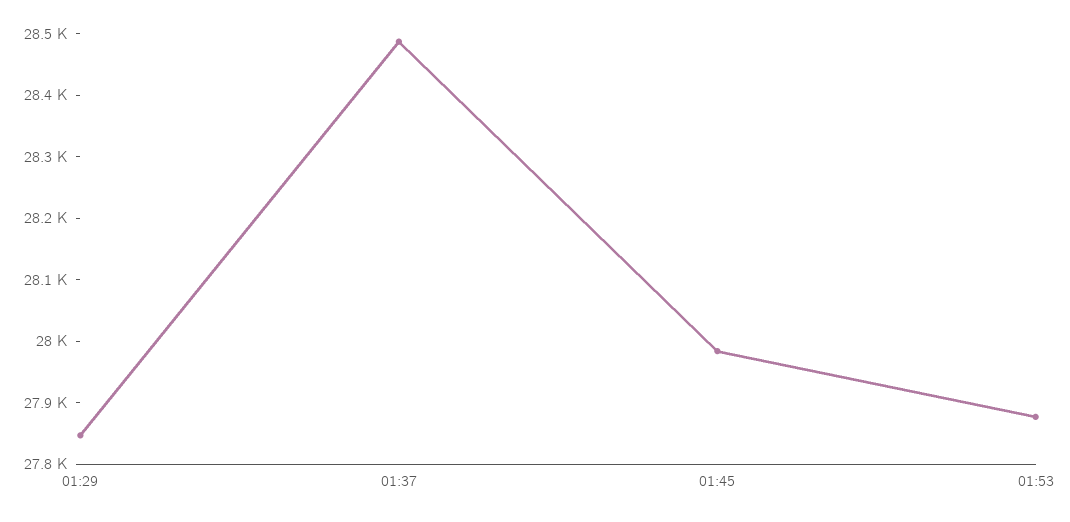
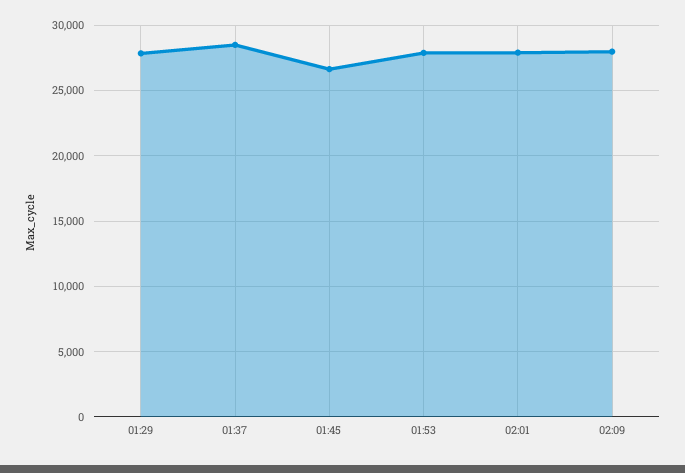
01:45: 27980 -> 26500
02:01: none -> 28000
02:09: none -> 28000

